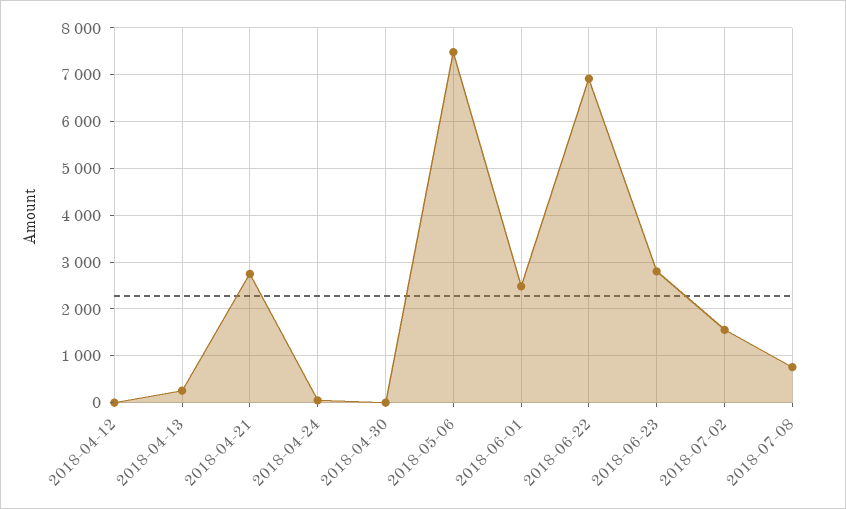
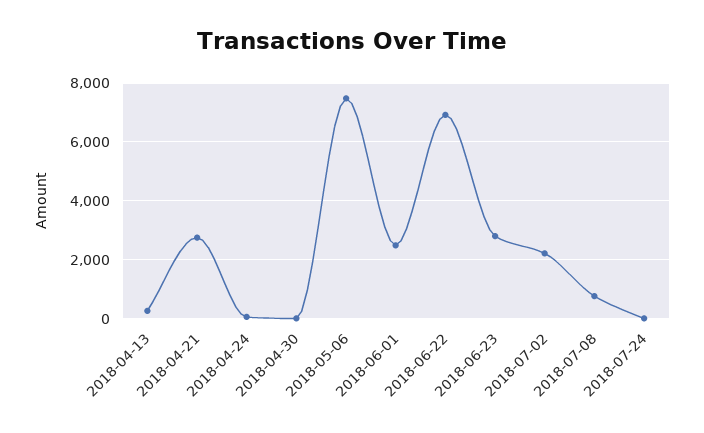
2018-04-12: 0 -> none
2018-07-02: 1600 -> 2250
2018-07-24: none -> 0

